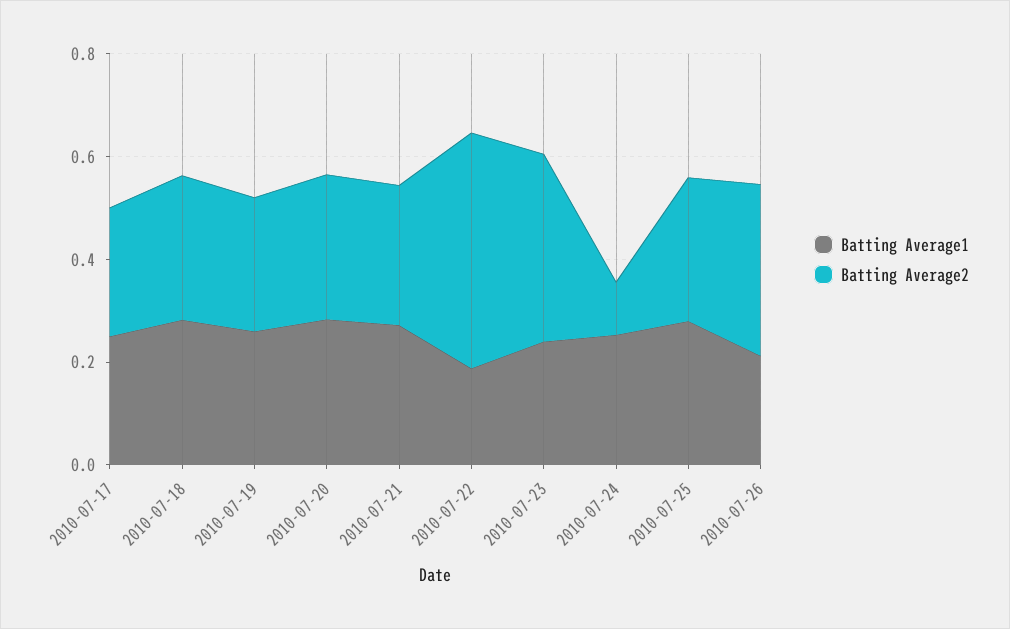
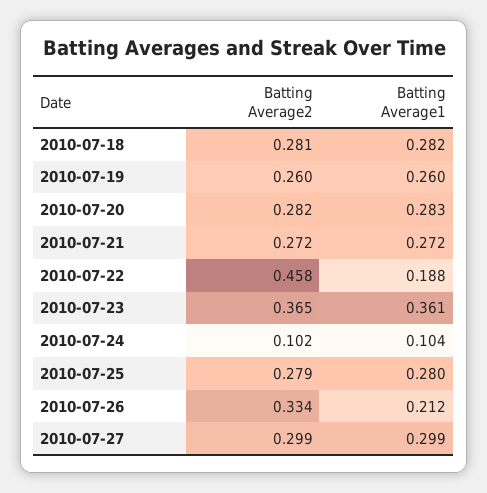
Batting Average1, 2010-07-17: 0.25 -> none
Batting Average2, 2010-07-17: 0.25 -> none
Batting Average1, 2010-07-23: 0.25 -> 0.361
Batting Average1, 2010-07-24: 0.25 -> 0.104
Batting Average2, 2010-07-27: none -> 0.299
Batting Average1, 2010-07-27: none -> 0.299

